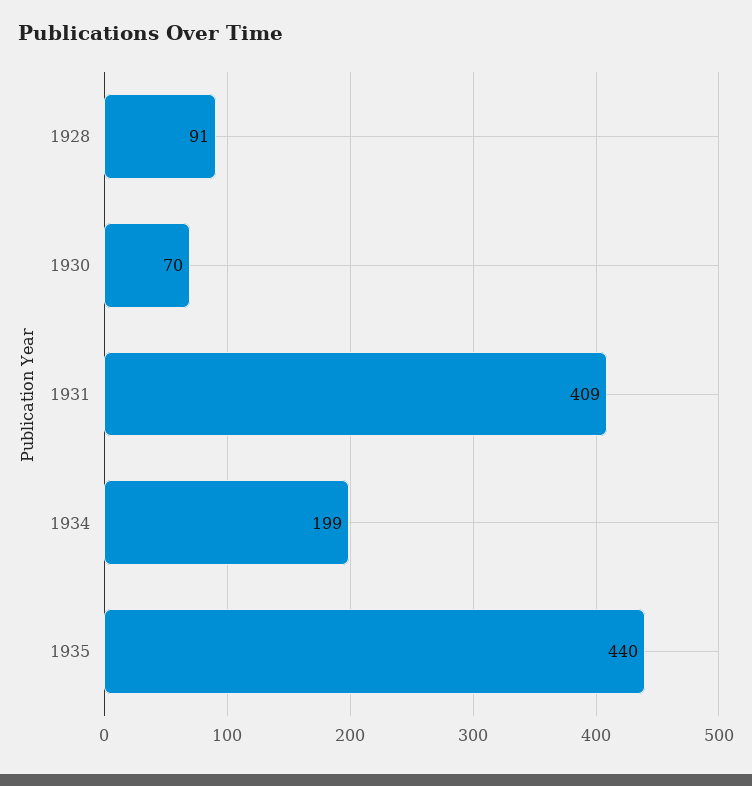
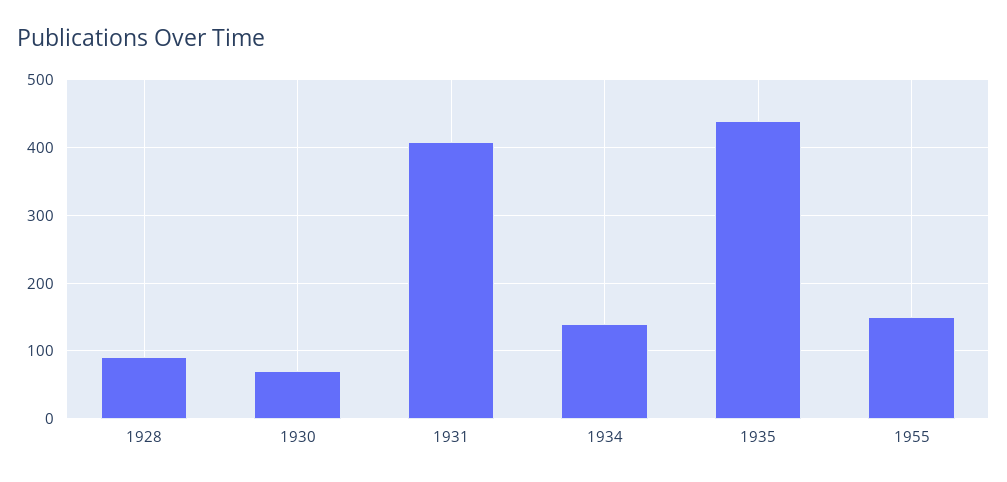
1934: 199 -> 140
1955: none -> 150

